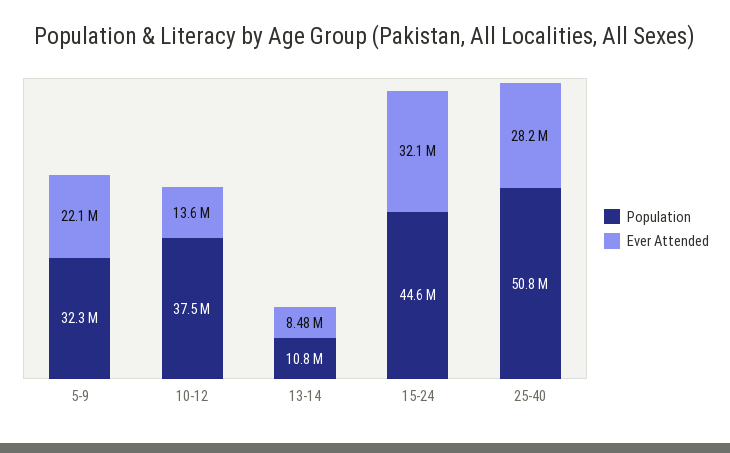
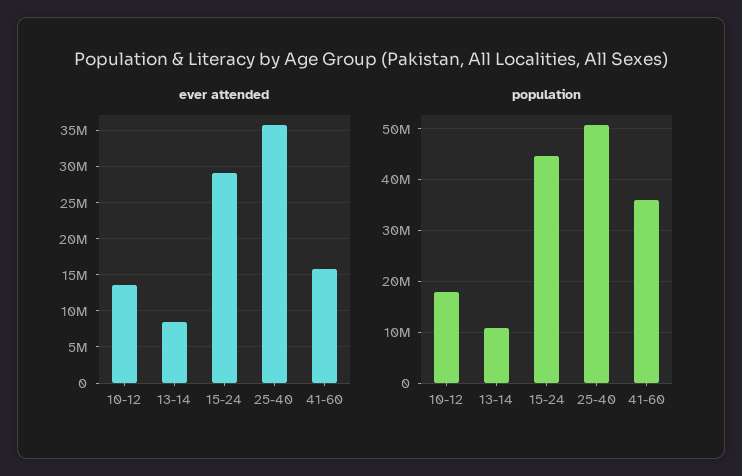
Population, 5-9: 32300000 -> none
Ever Attended, 5-9: 22100000 -> none
Population, 10-12: 37500000 -> 18000000
Ever Attended, 15-24: 32100000 -> 29000000
Ever Attended, 25-40: 28200000 -> 36000000
Ever Attended, 41-60: none -> 16000000
Population, 41-60: none -> 36000000

